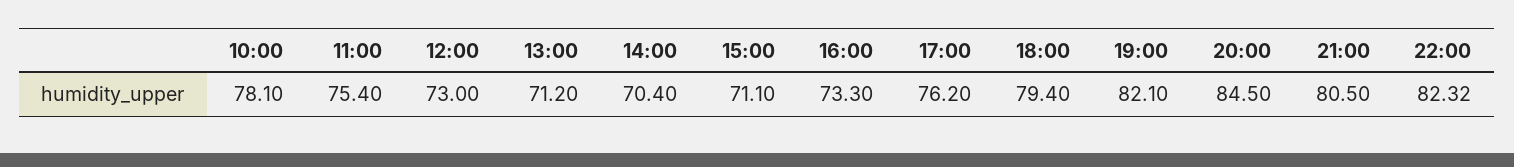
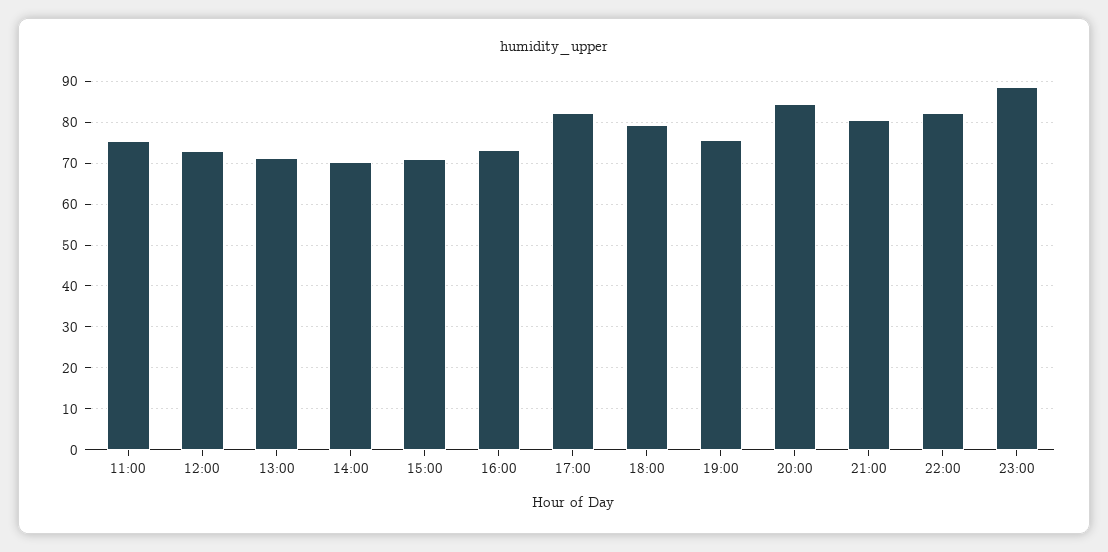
10:00: 78.1 -> none
17:00: 76.2 -> 82
19:00: 82.1 -> 76
23:00: none -> 88

